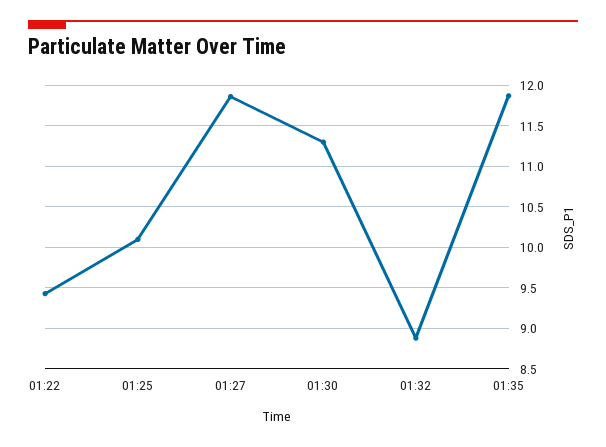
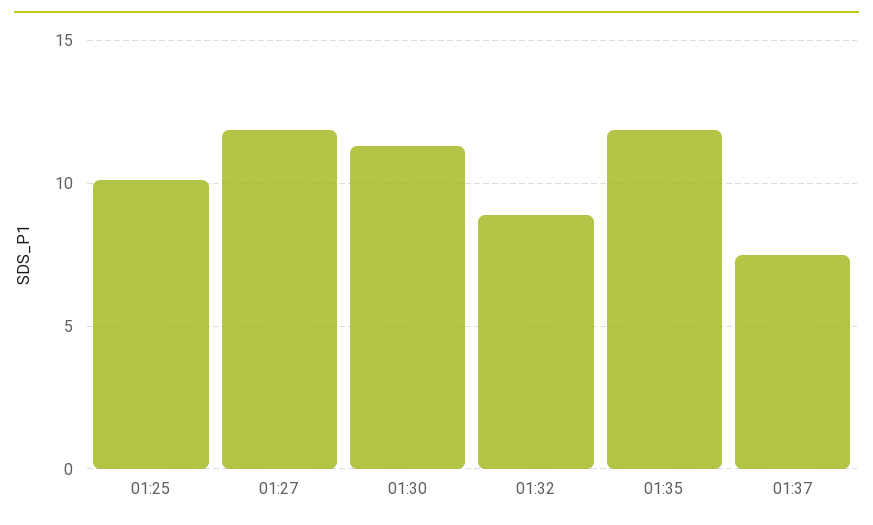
01:22: 9.4 -> none
01:37: none -> 7.5

